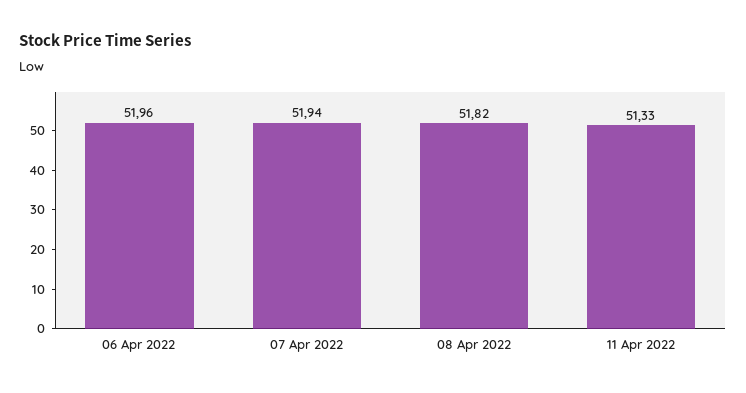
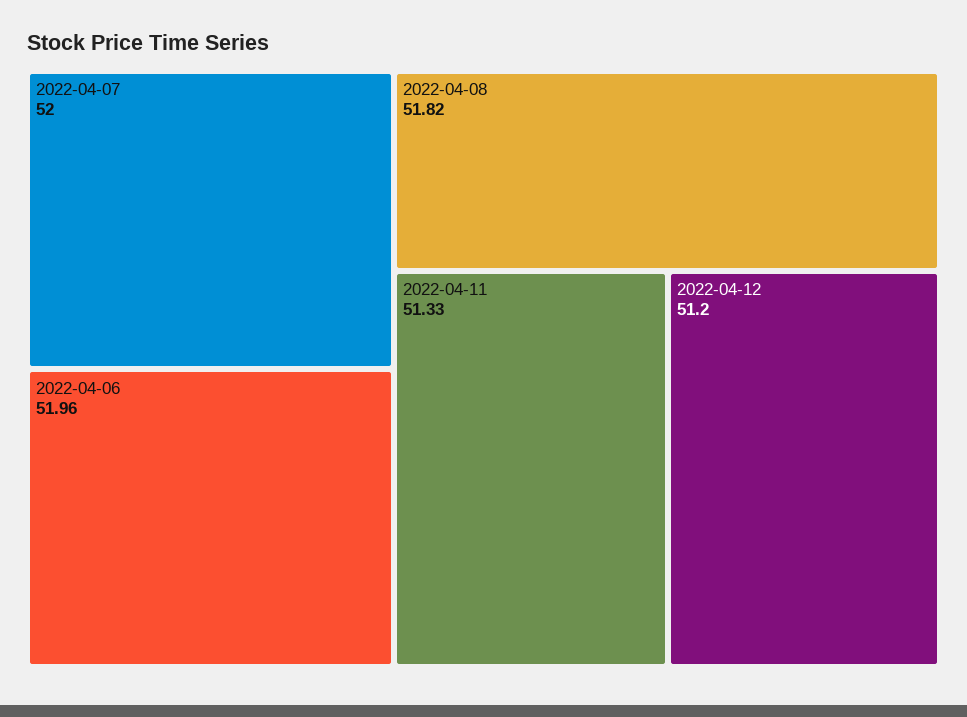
07 Apr 2022: 51.94 -> 52
2022-04-12: none -> 51.2

